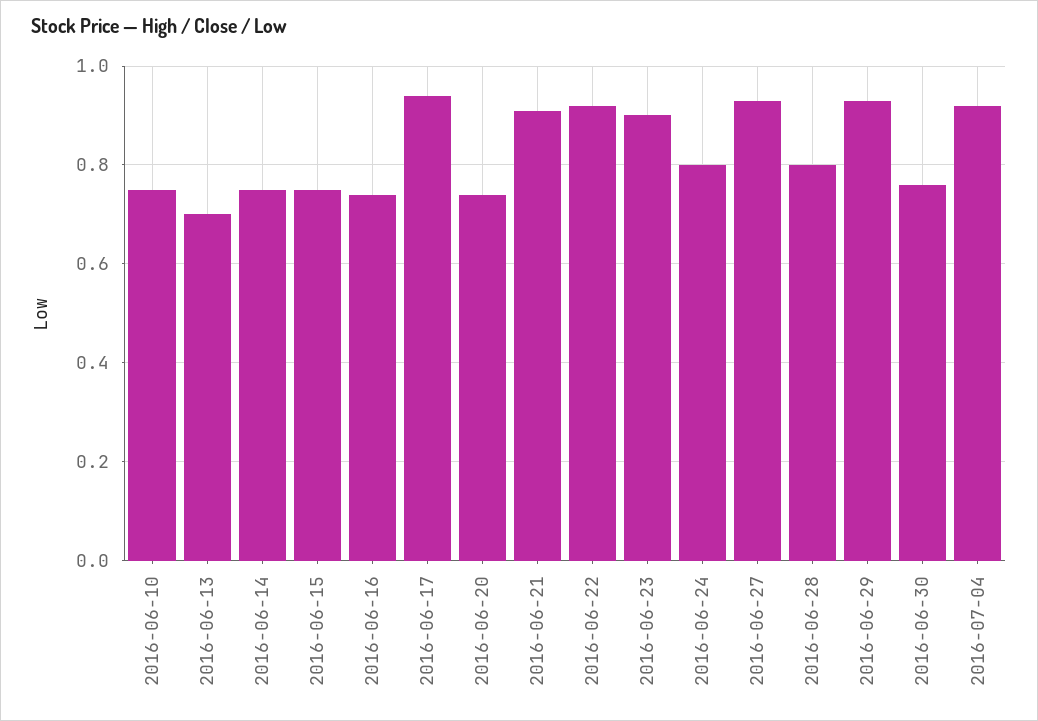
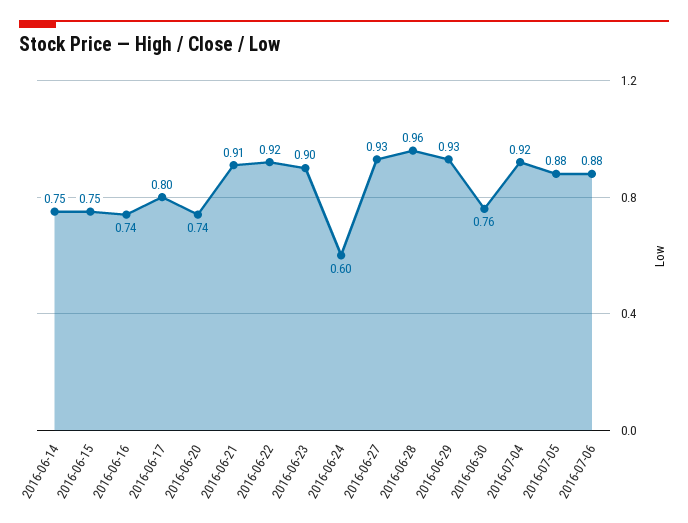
2016-06-10: 0.75 -> none
2016-06-13: 0.7 -> none
2016-06-17: 0.95 -> 0.8
2016-06-24: 0.8 -> 0.6
2016-06-28: 0.8 -> 0.96
2016-07-05: none -> 0.88
2016-07-06: none -> 0.88

